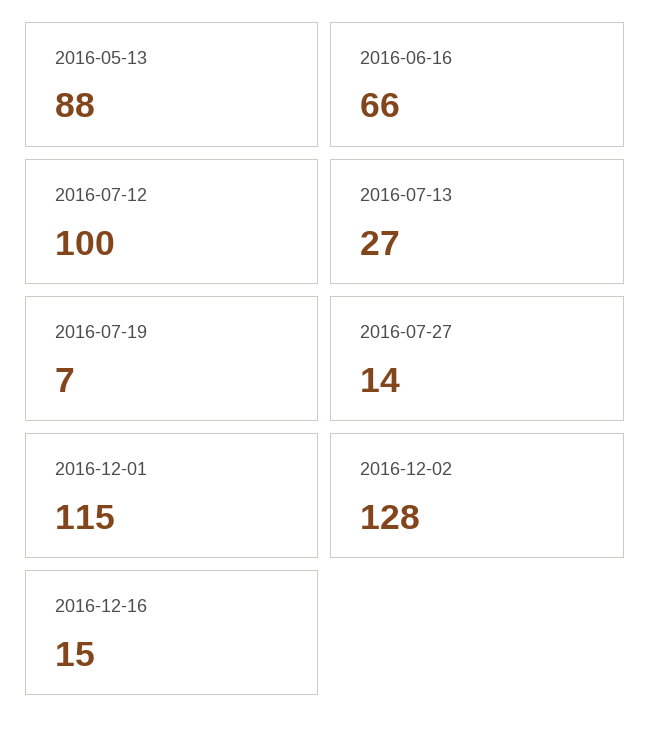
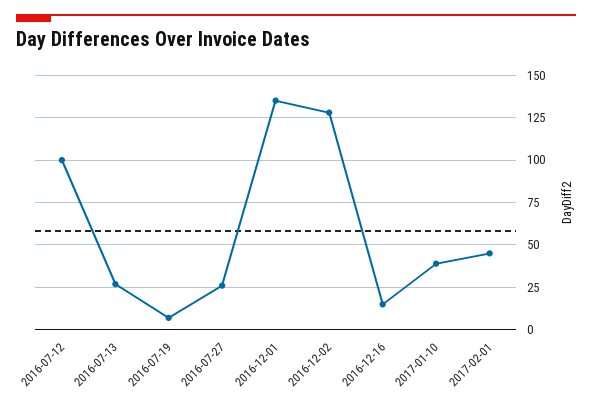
2016-05-13: 88 -> none
2016-06-16: 66 -> none
2016-07-27: 14 -> 25
2016-12-01: 115 -> 135
2017-01-10: none -> 40
2017-02-01: none -> 45

